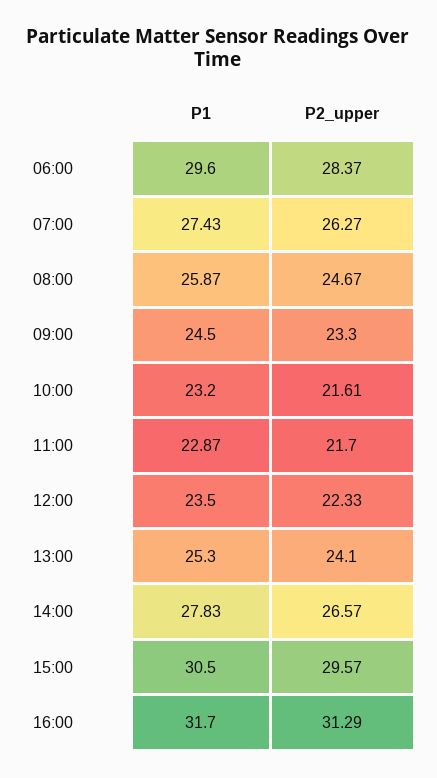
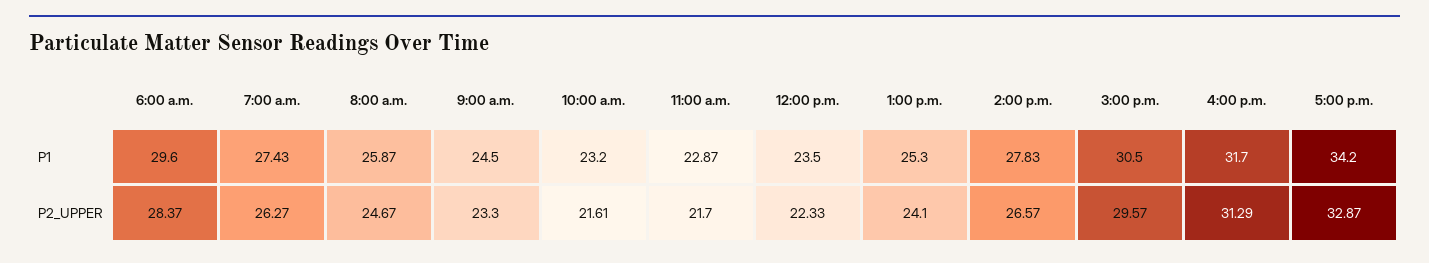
P1, 5:00 p.m.: none -> 34.2
P2_upper, 5:00 p.m.: none -> 32.87

